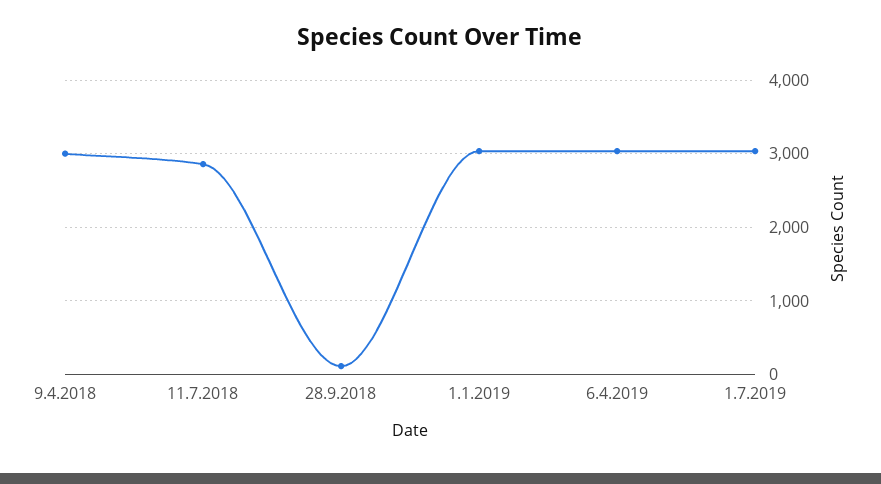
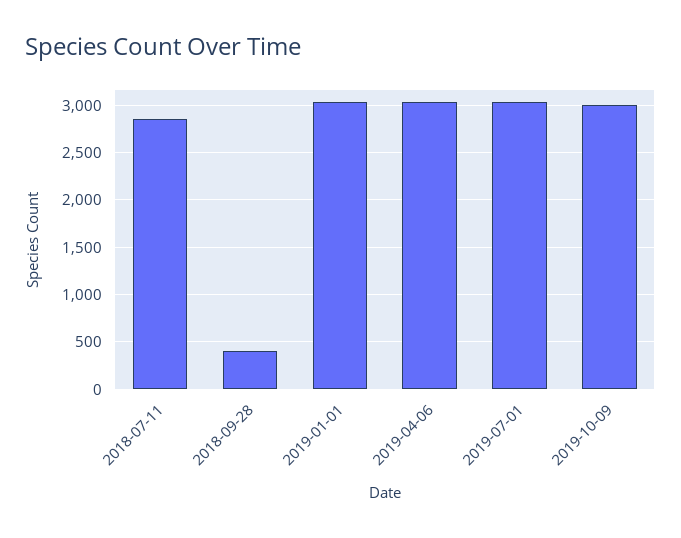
9.4.2018: 3000 -> none
28.9.2018: 100 -> 400
2019-10-09: none -> 3000

